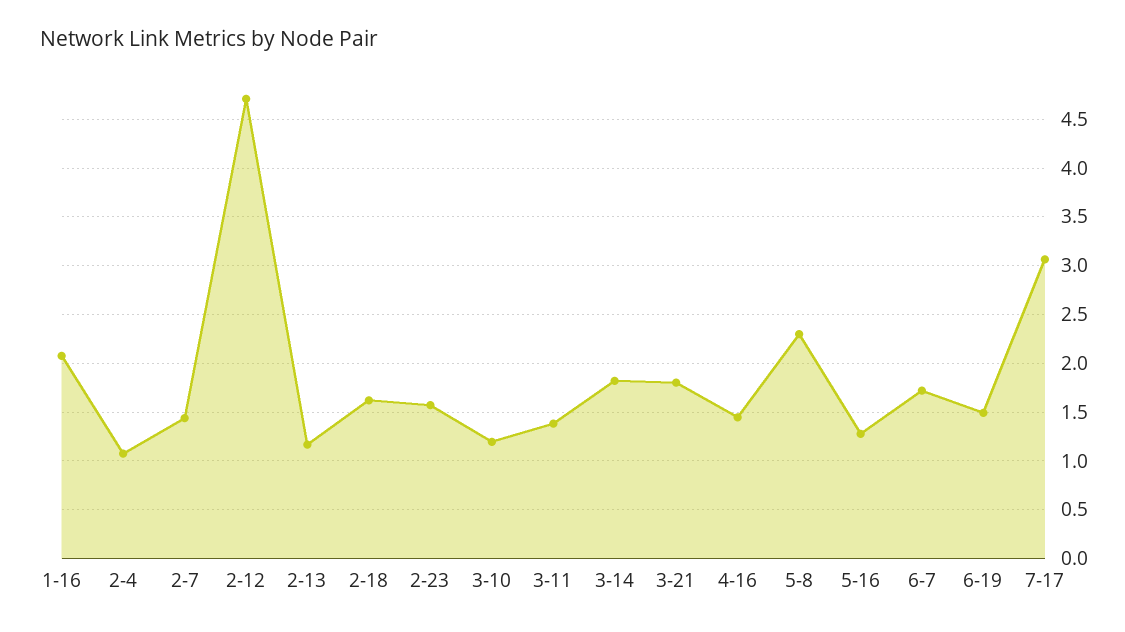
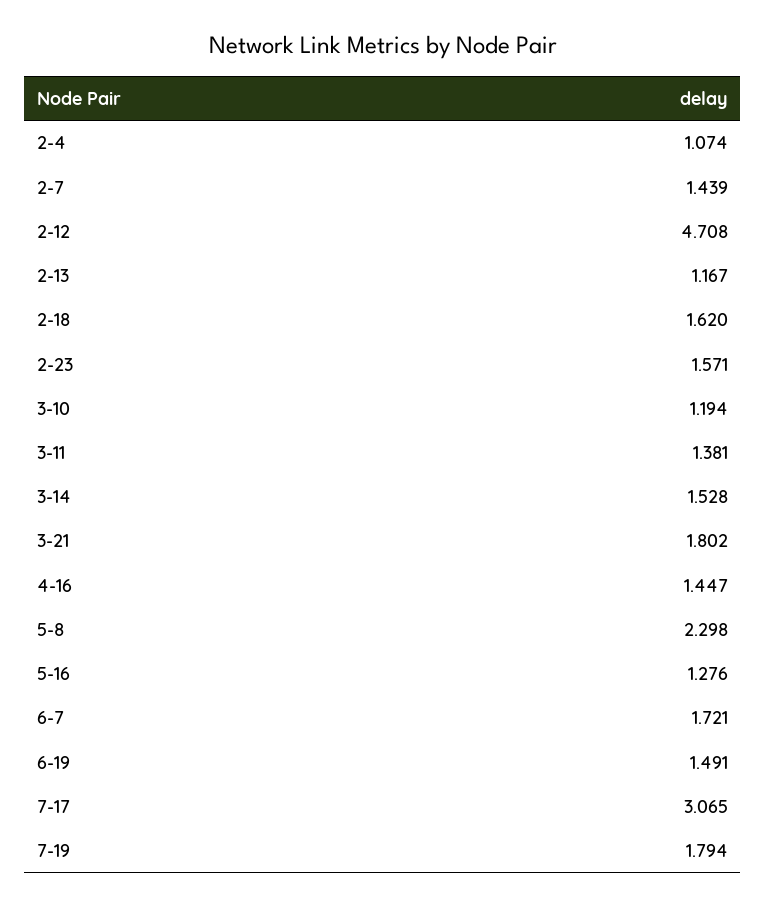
1-16: 2.1 -> none
3-14: 1.8 -> 1.528
7-19: none -> 1.794

